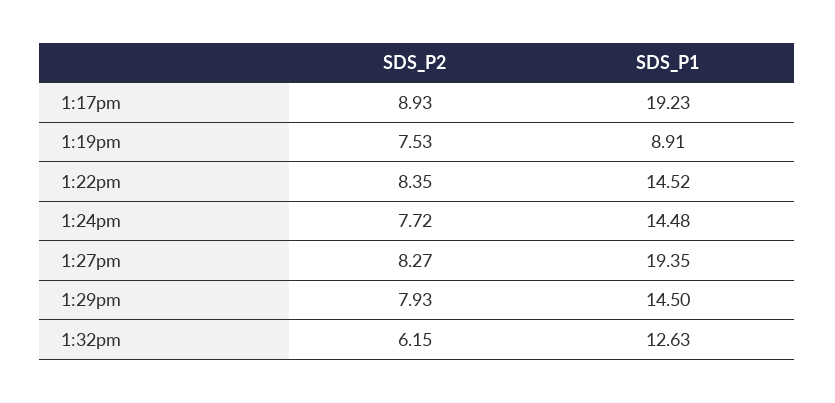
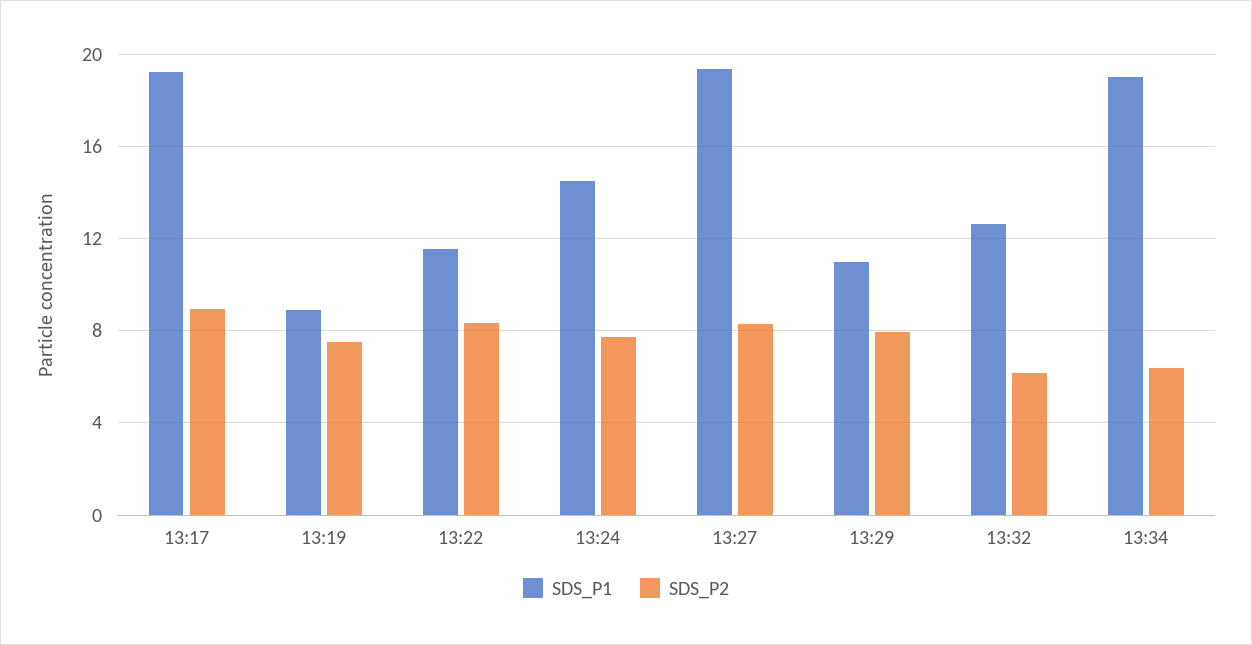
SDS_P1, 1:22pm: 14.52 -> 11.5
SDS_P1, 1:29pm: 14.5 -> 11
SDS_P1, 13:34: none -> 19
SDS_P2, 13:34: none -> 6.5

